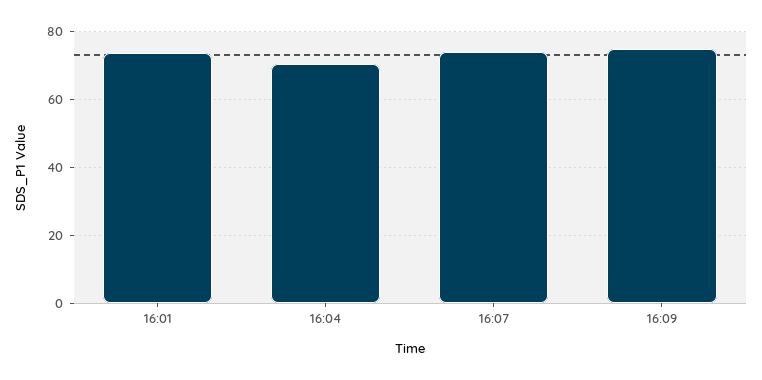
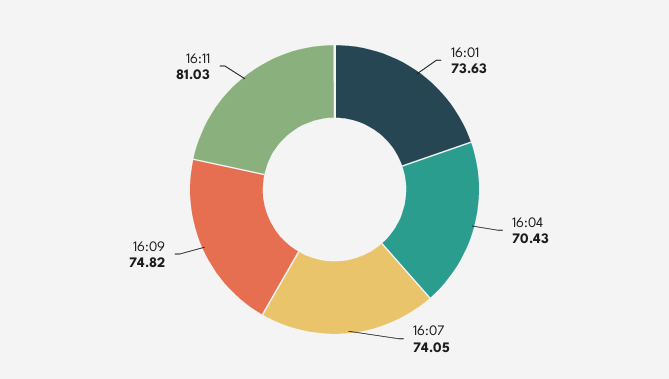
16:11: none -> 81.03

